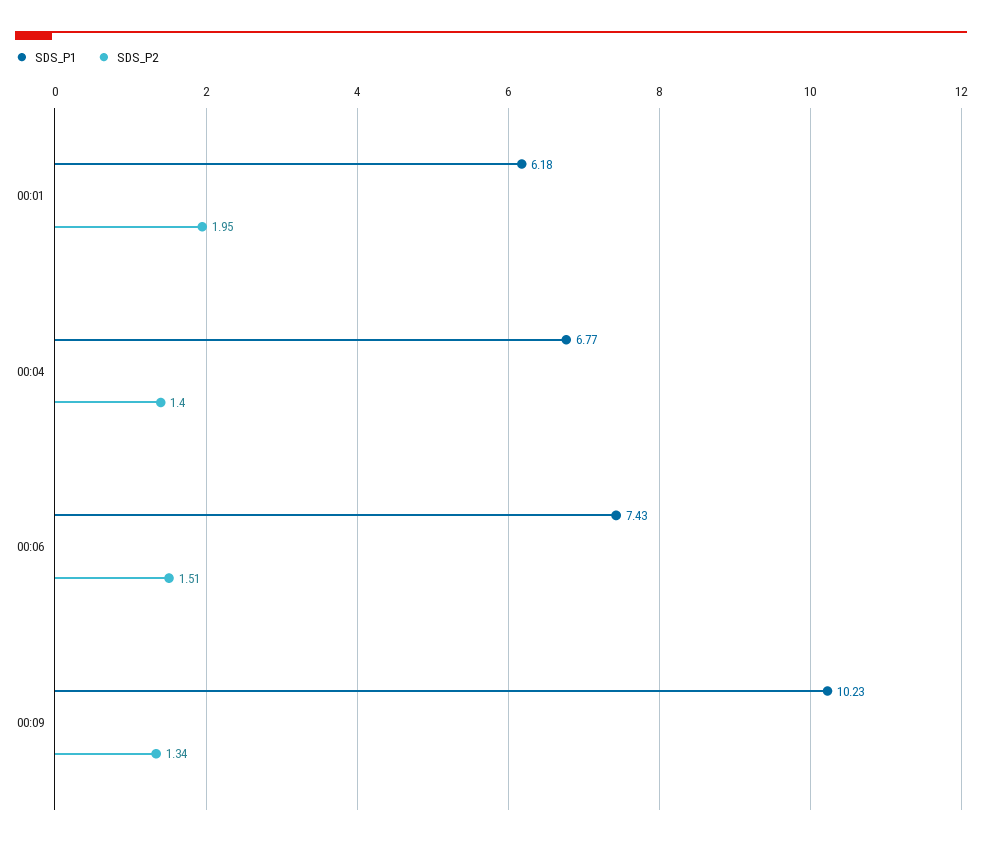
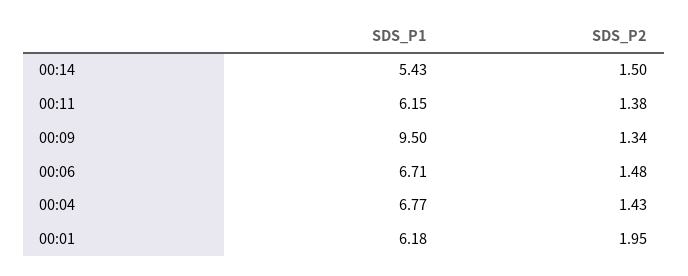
SDS_P2, 00:04: 1.4 -> 1.43
SDS_P1, 00:06: 7.43 -> 6.71
SDS_P2, 00:06: 1.51 -> 1.48
SDS_P1, 00:09: 10.23 -> 9.5
SDS_P1, 00:14: none -> 5.43
SDS_P2, 00:14: none -> 1.5
SDS_P1, 00:11: none -> 6.15
SDS_P2, 00:11: none -> 1.38

